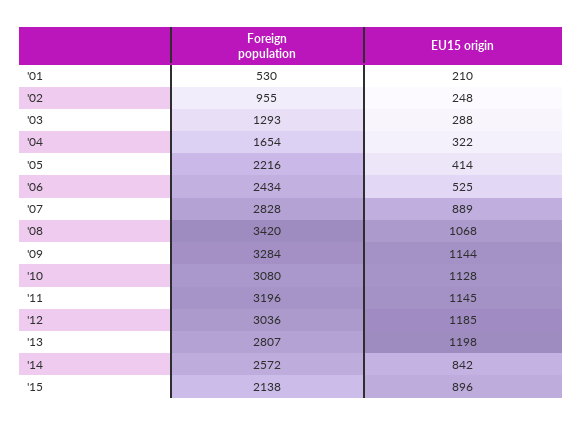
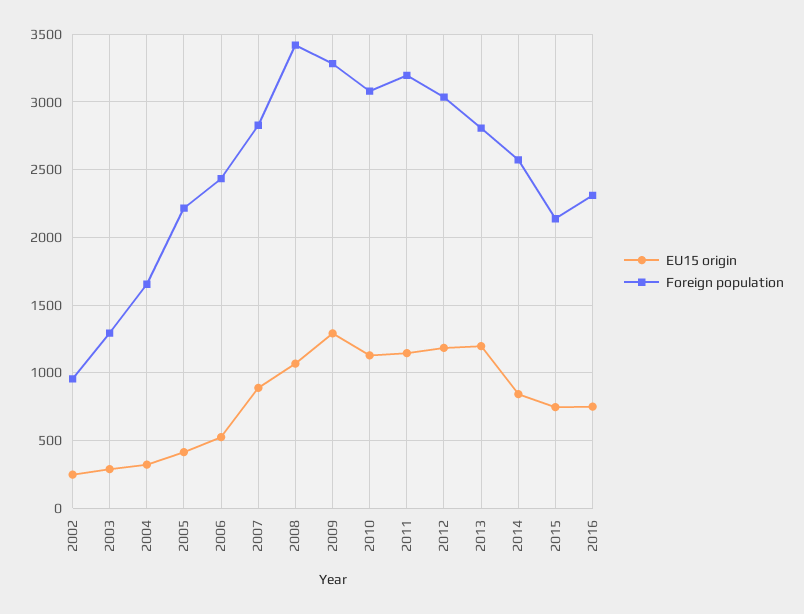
Foreign population, '01: 530 -> none
EU15 origin, '01: 210 -> none
EU15 origin, '09: 1144 -> 1300
EU15 origin, '15: 896 -> 750
EU15 origin, 2016: none -> 750
Foreign population, 2016: none -> 2300

